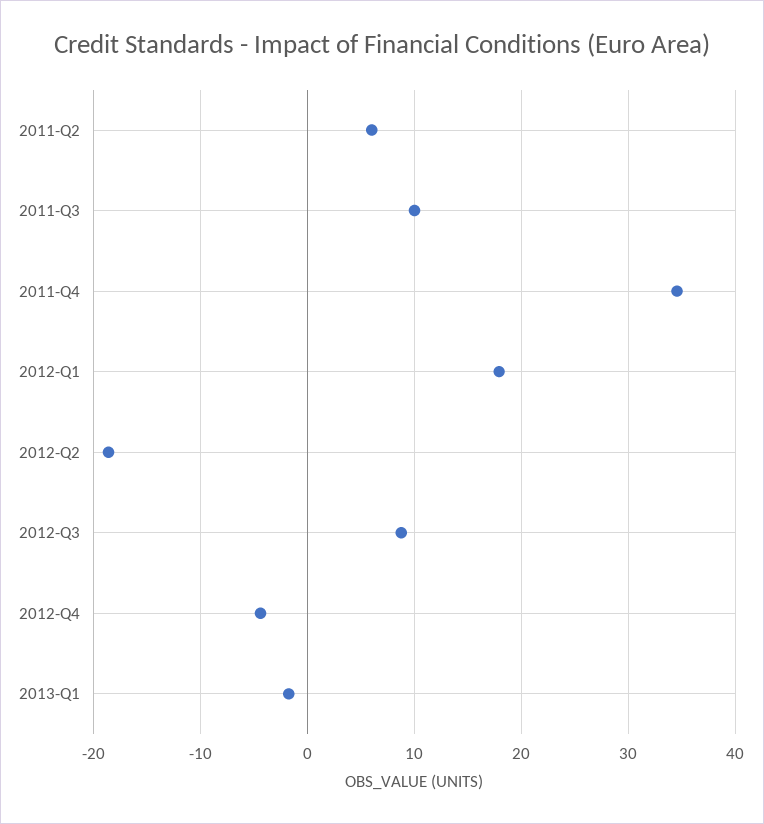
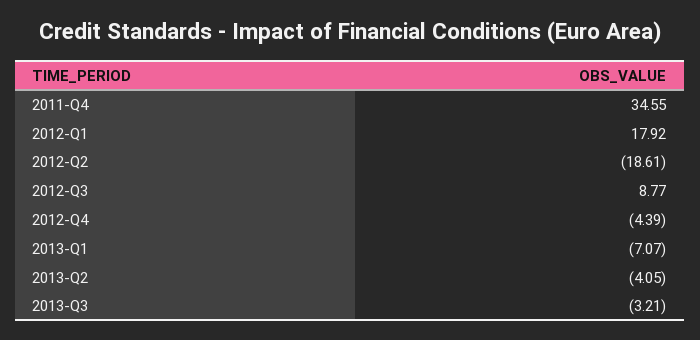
2011-Q2: 6 -> none
2011-Q3: 10 -> none
2013-Q1: -2 -> -7.07
2013-Q2: none -> -4.05
2013-Q3: none -> -3.21

